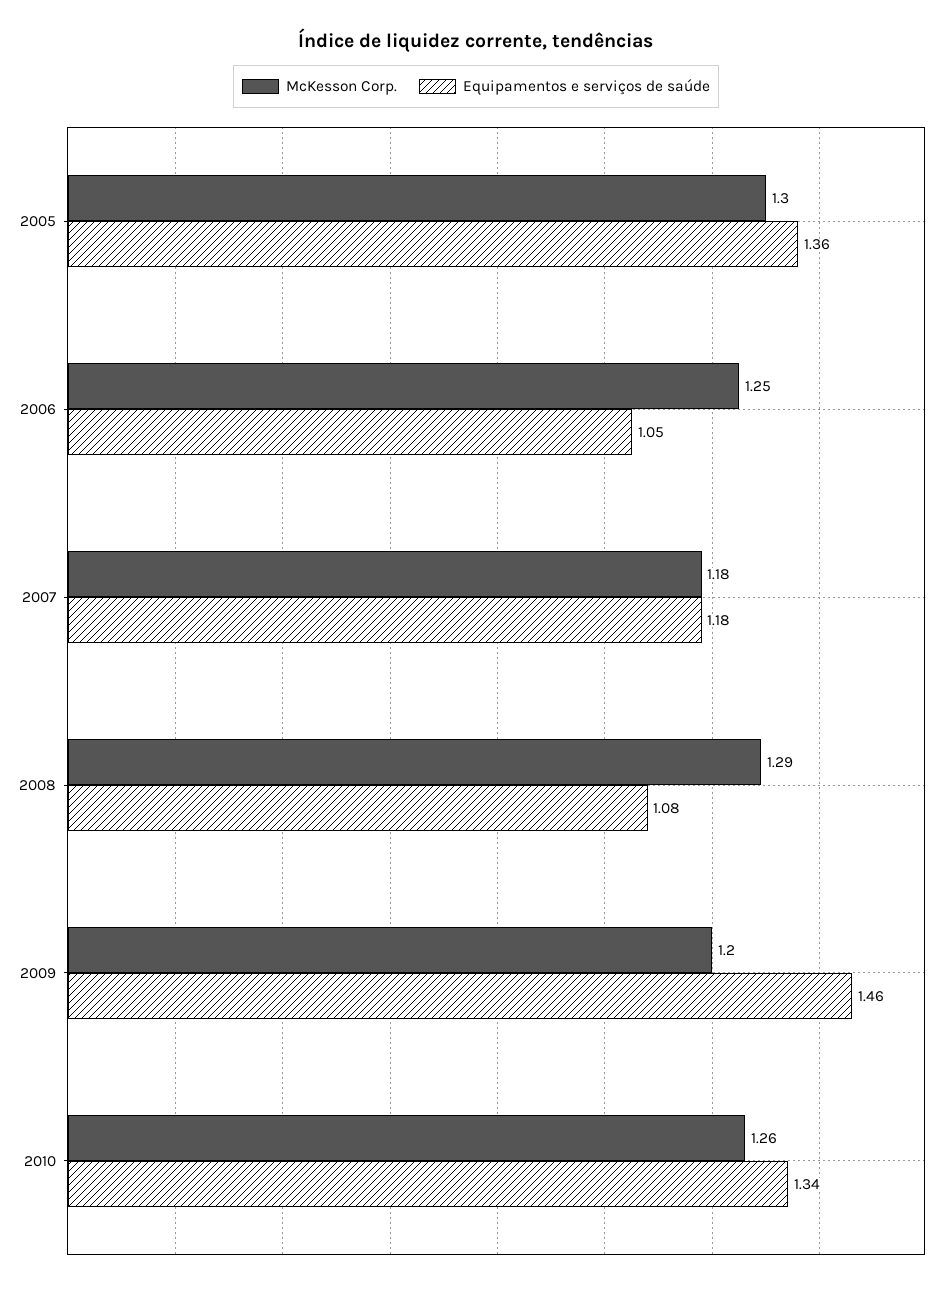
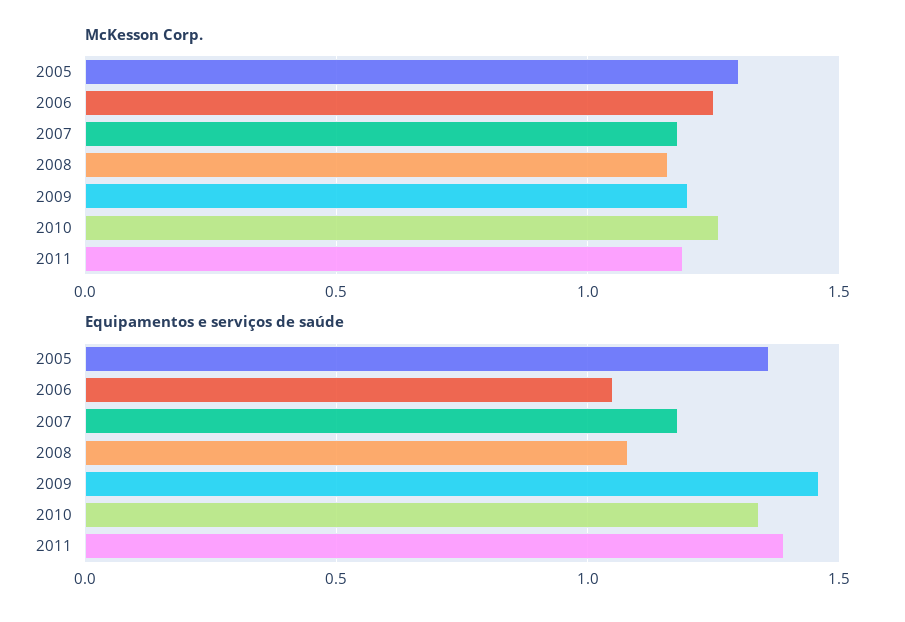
McKesson Corp., 2008: 1.29 -> 1.15
McKesson Corp., 2011: none -> 1.2
Equipamentos e serviços de saúde, 2011: none -> 1.4

